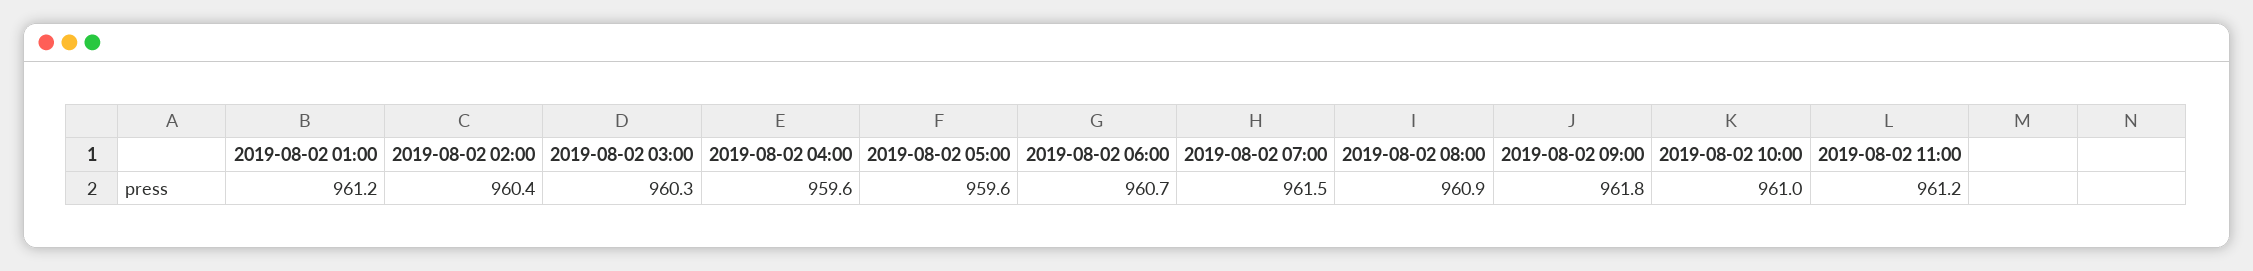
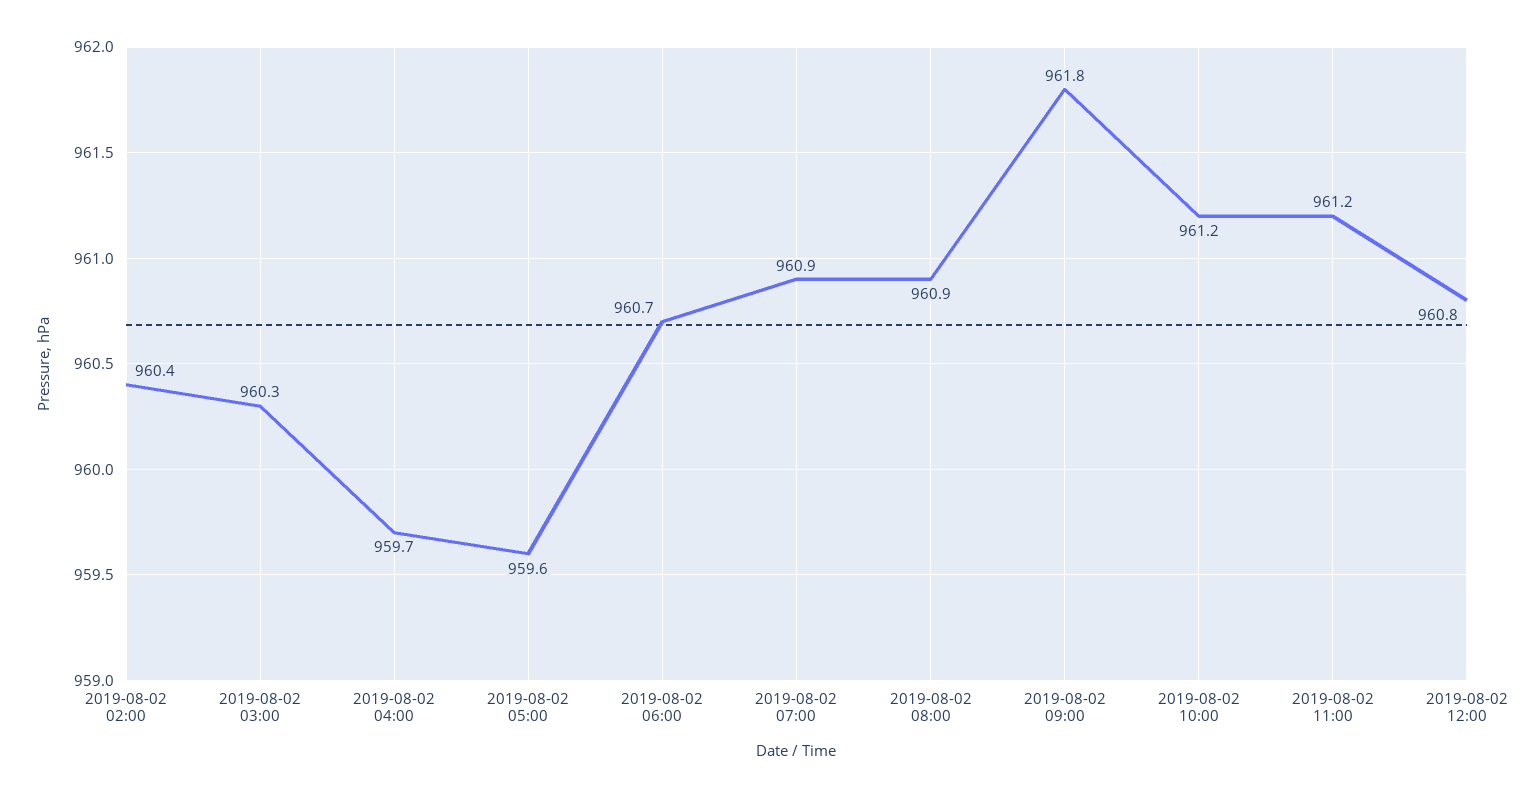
2019-08-02 01:00: 961.2 -> none
2019-08-02 04:00: 959.6 -> 959.7
2019-08-02 07:00: 961.5 -> 960.9
2019-08-02 10:00: 961 -> 961.2
2019-08-02 12:00: none -> 960.8

